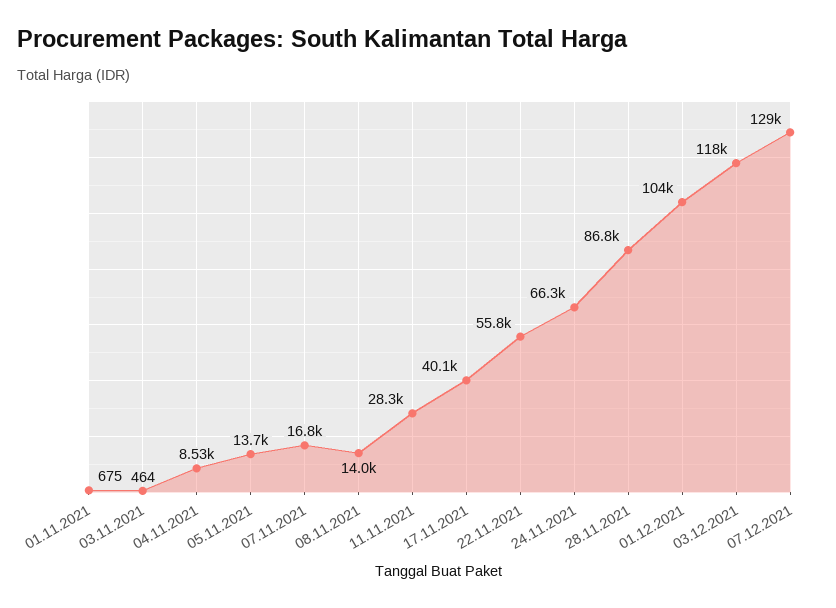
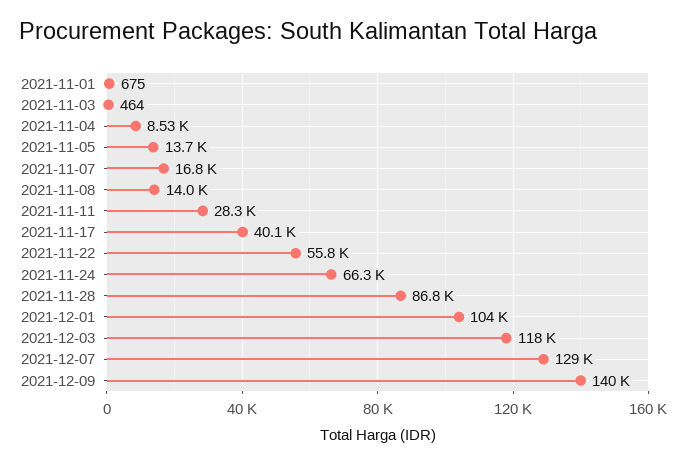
2021-12-09: none -> 140000

